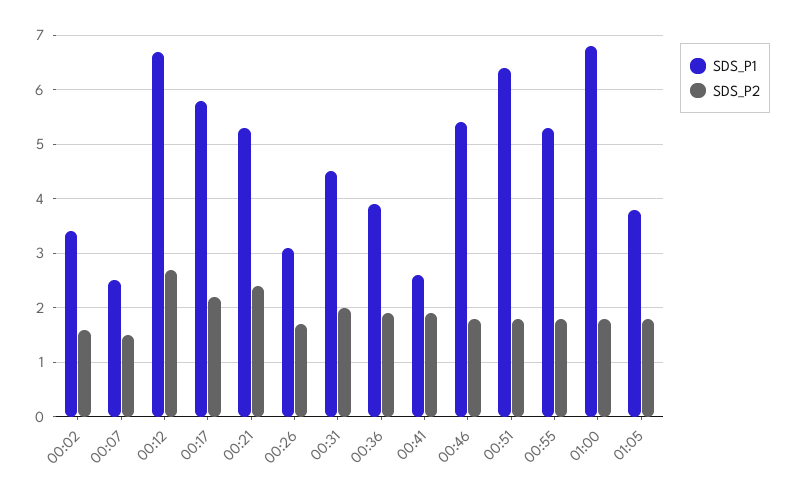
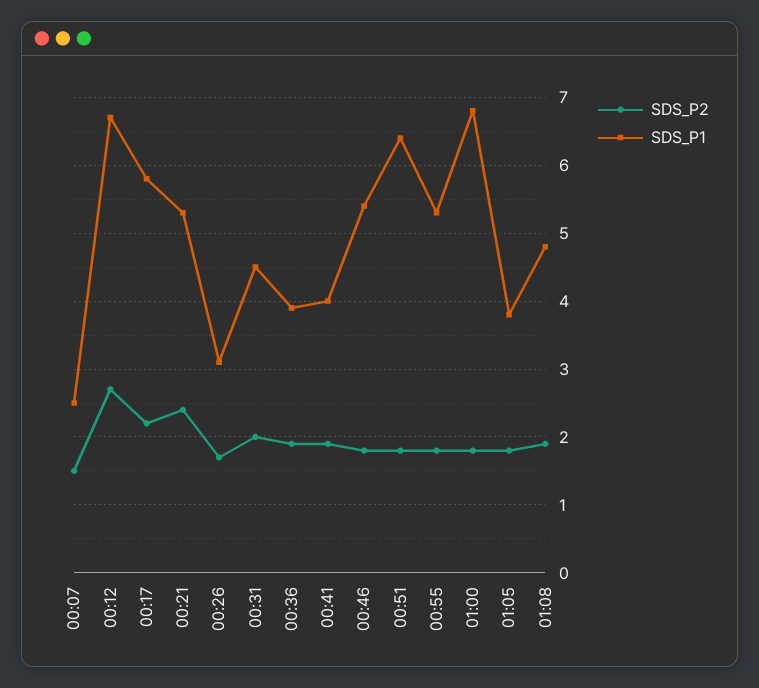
SDS_P1, 00:02: 3.5 -> none
SDS_P2, 00:02: 1.5 -> none
SDS_P1, 00:41: 2.5 -> 4
SDS_P2, 01:08: none -> 1.9
SDS_P1, 01:08: none -> 4.8

